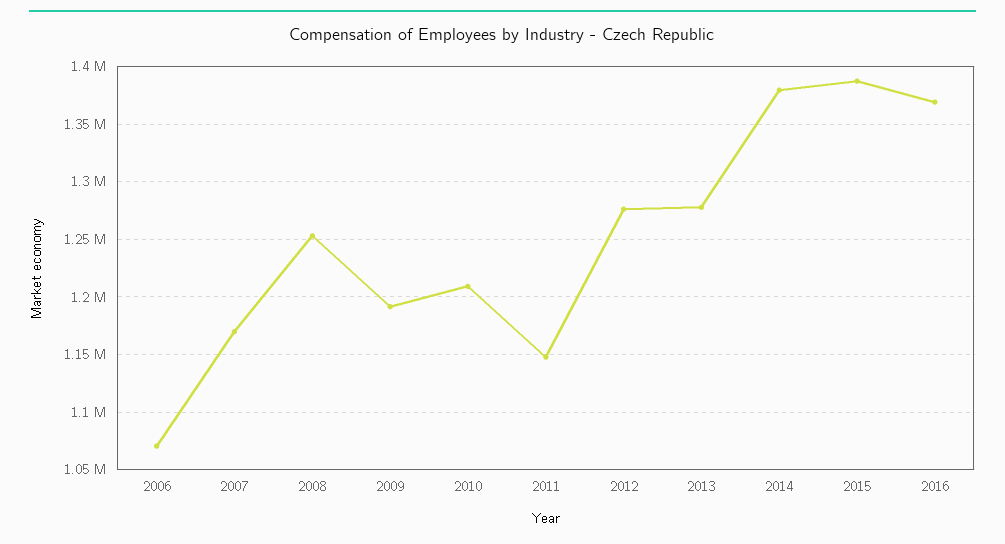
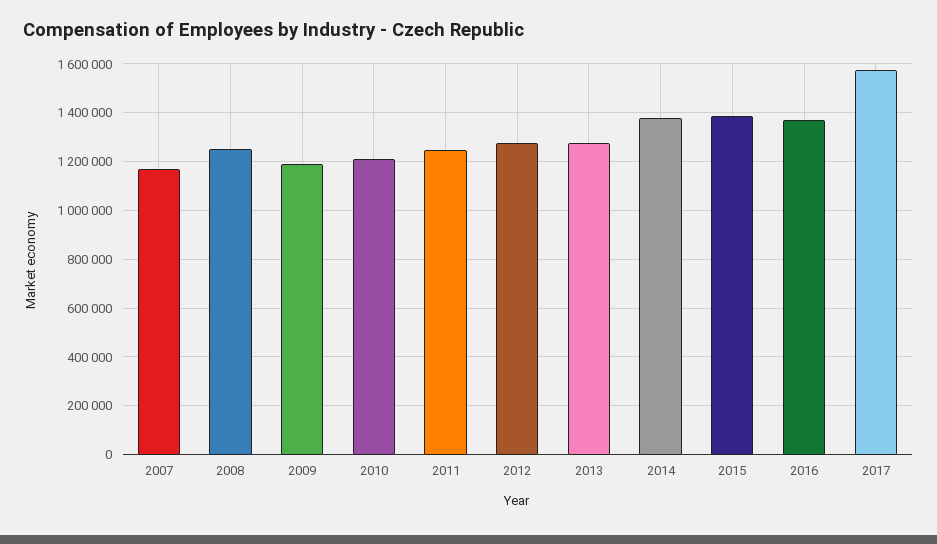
2006: 1070000 -> none
2011: 1150000 -> 1250000
2017: none -> 1575000

